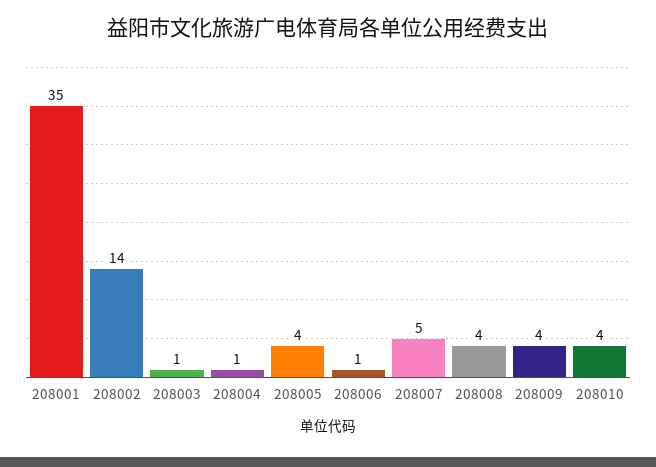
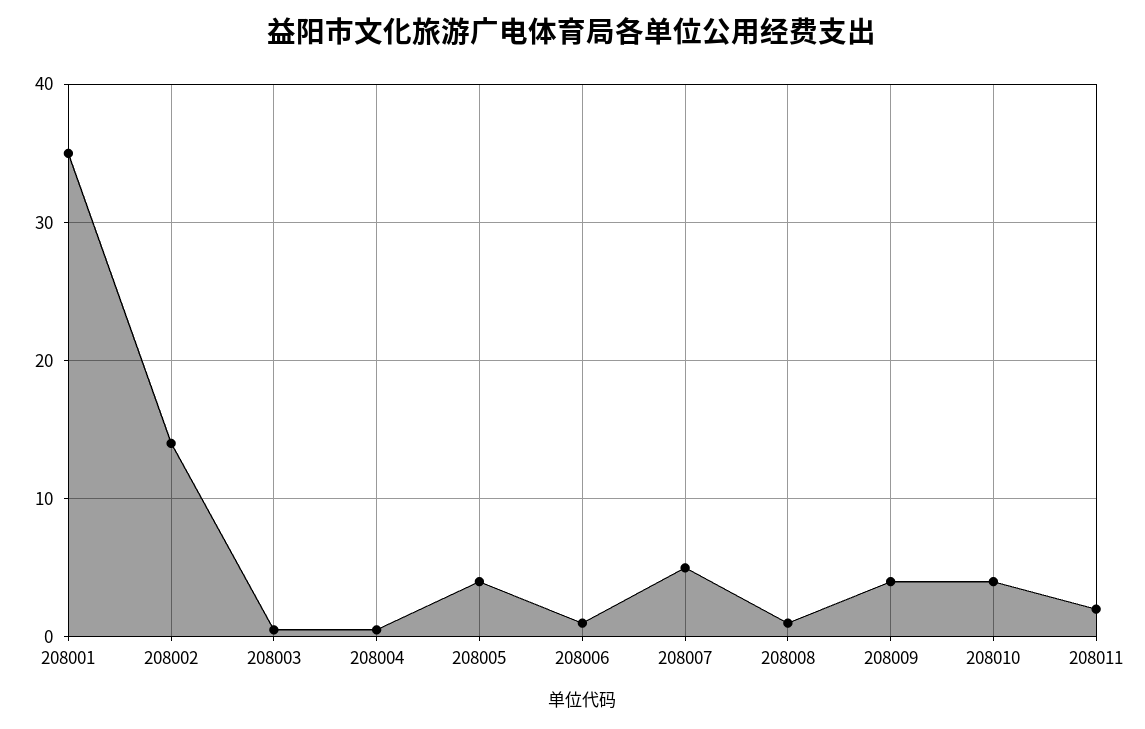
208008: 4 -> 1
208011: none -> 2

